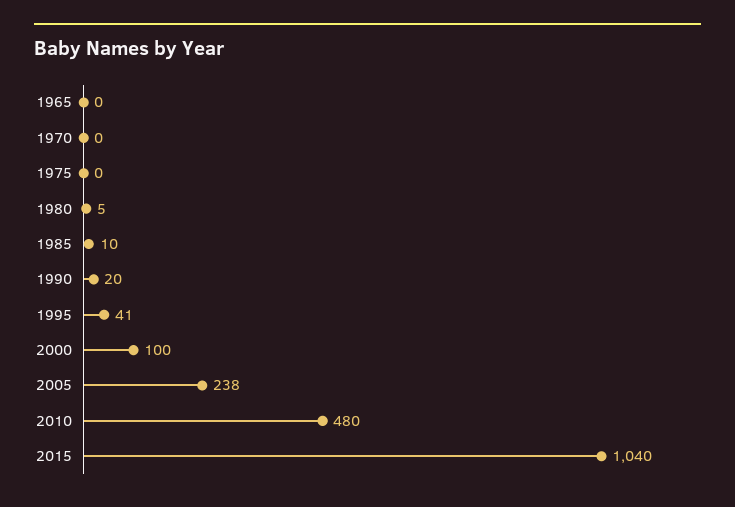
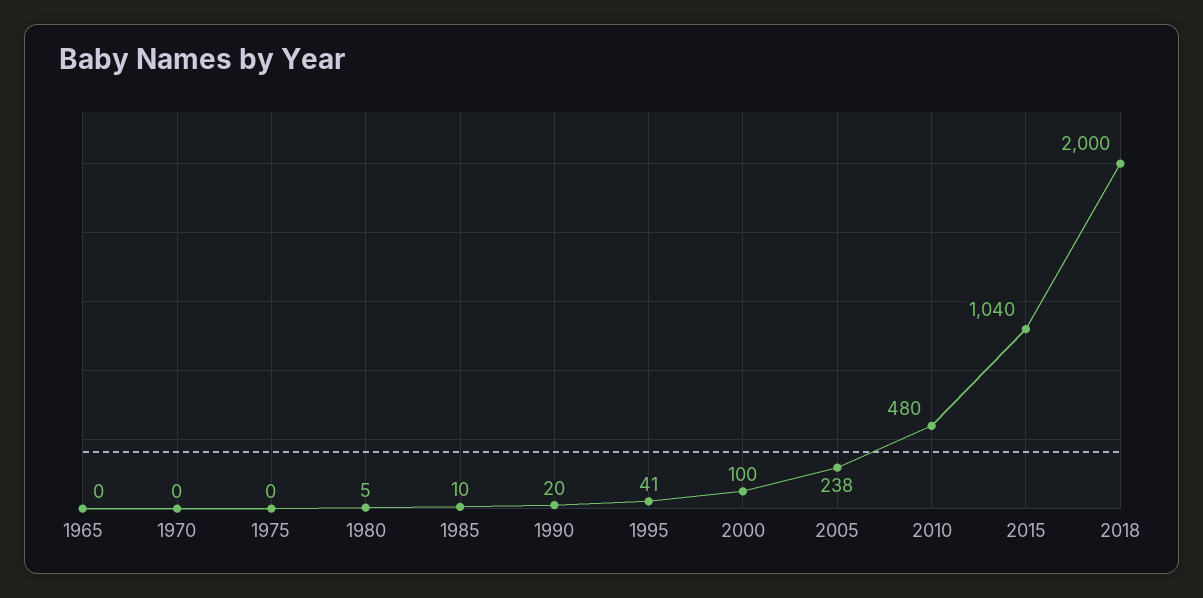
2018: none -> 2000

